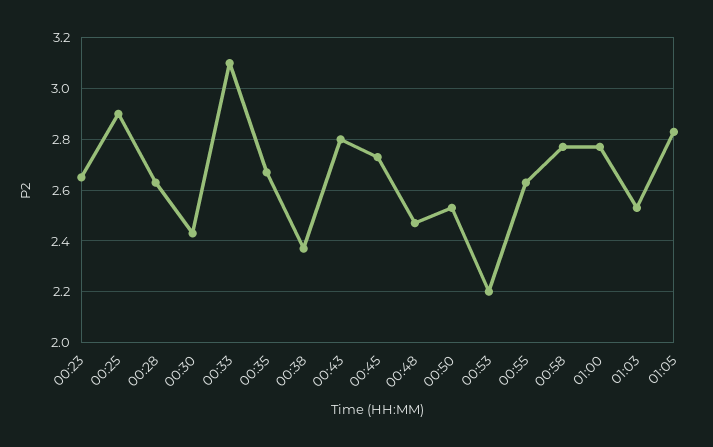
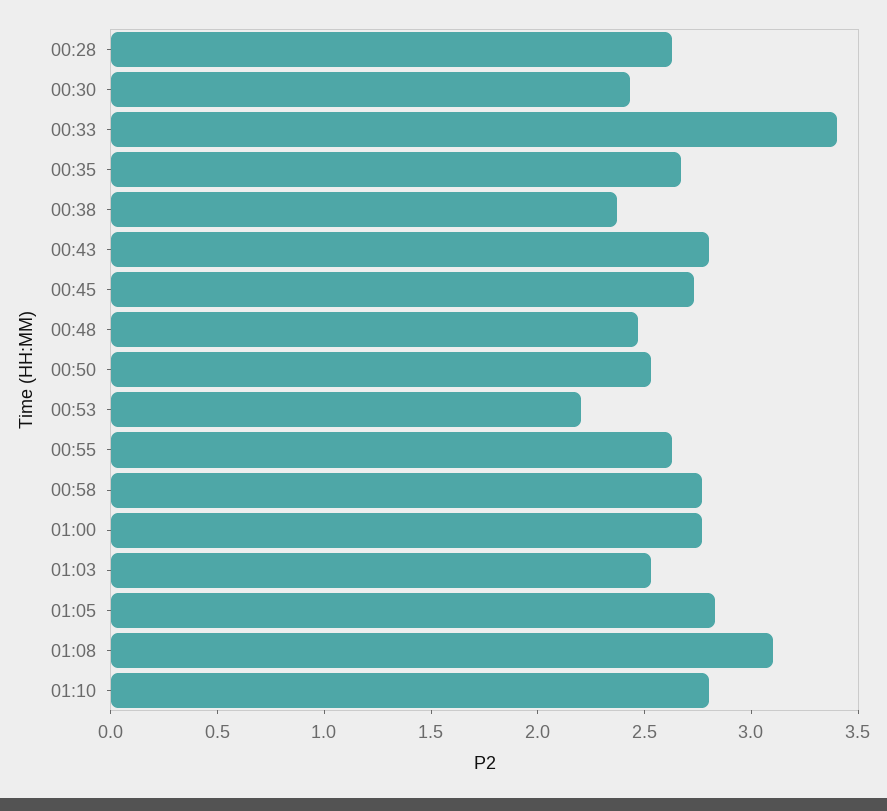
00:23: 2.65 -> none
00:25: 2.9 -> none
00:33: 3.1 -> 3.4
01:08: none -> 3.1
01:10: none -> 2.8

